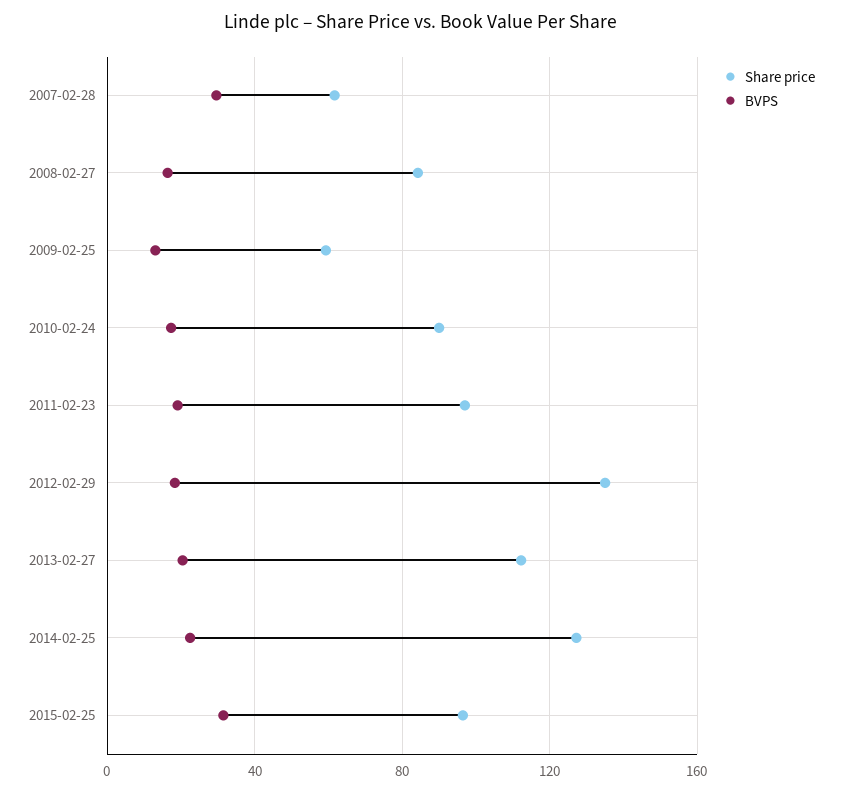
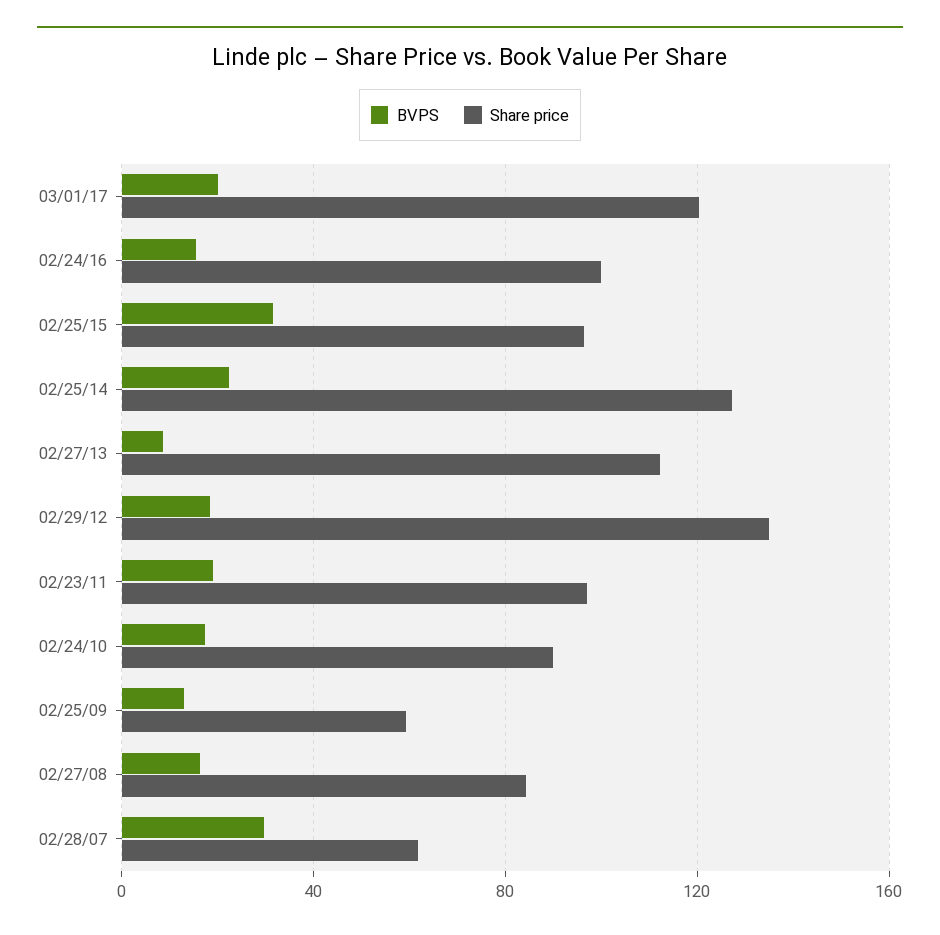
BVPS, 2013-02-27: 20 -> 10
BVPS, 03/01/17: none -> 20
Share price, 03/01/17: none -> 120
BVPS, 02/24/16: none -> 15
Share price, 02/24/16: none -> 100

